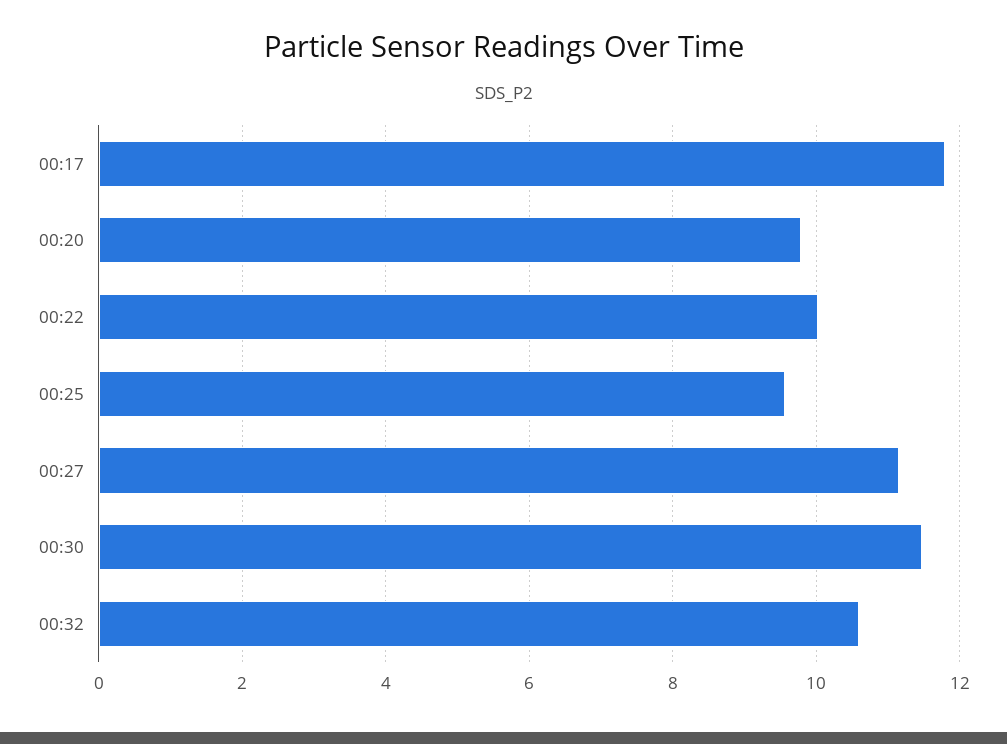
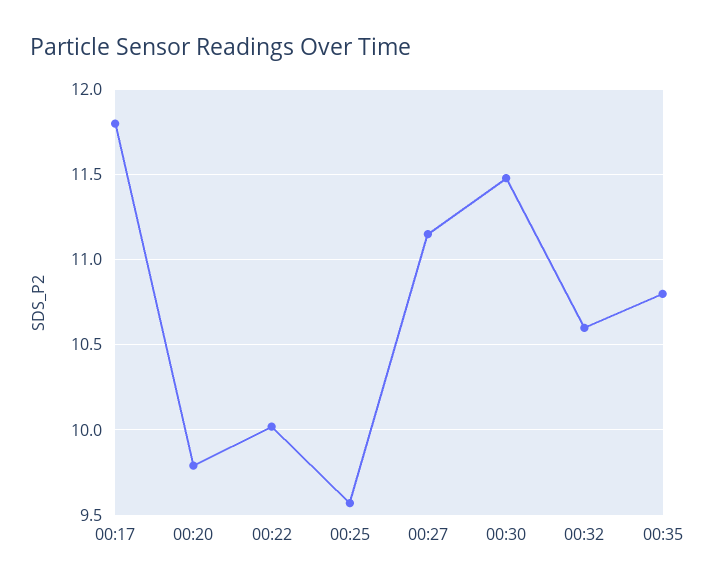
00:35: none -> 10.8

